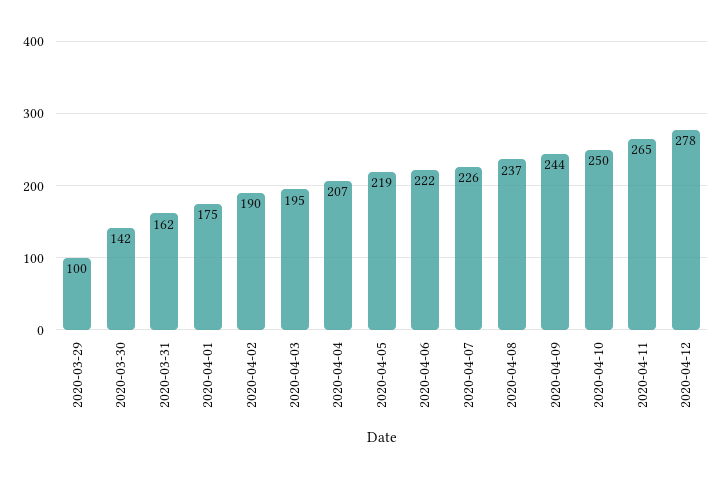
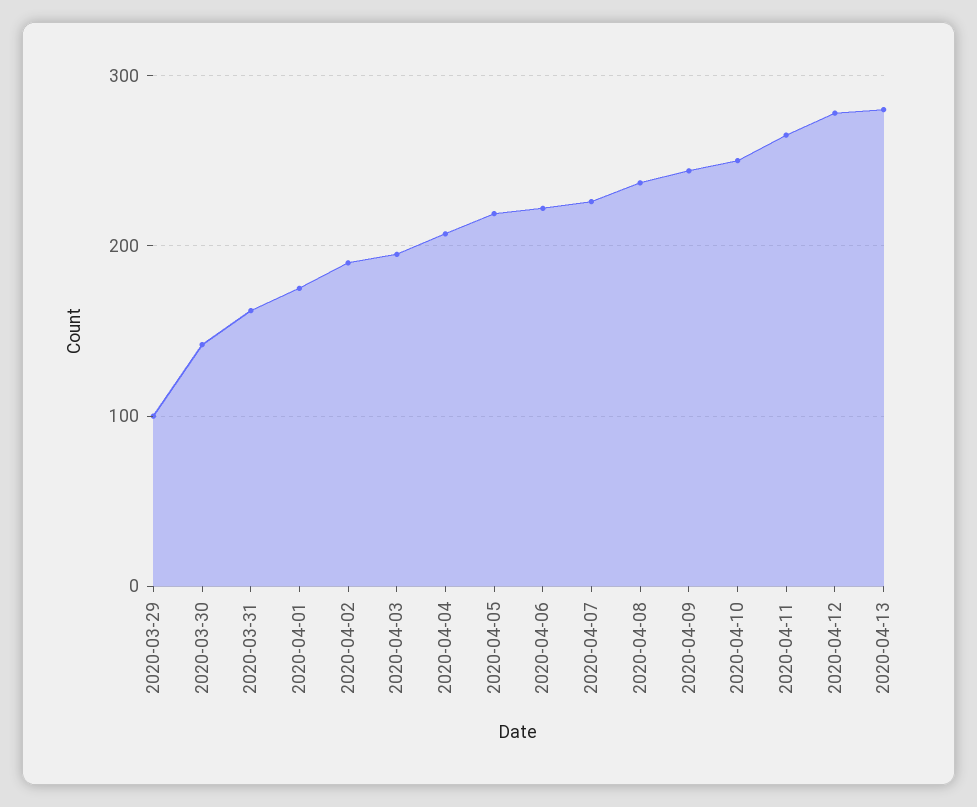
2020-04-13: none -> 280

